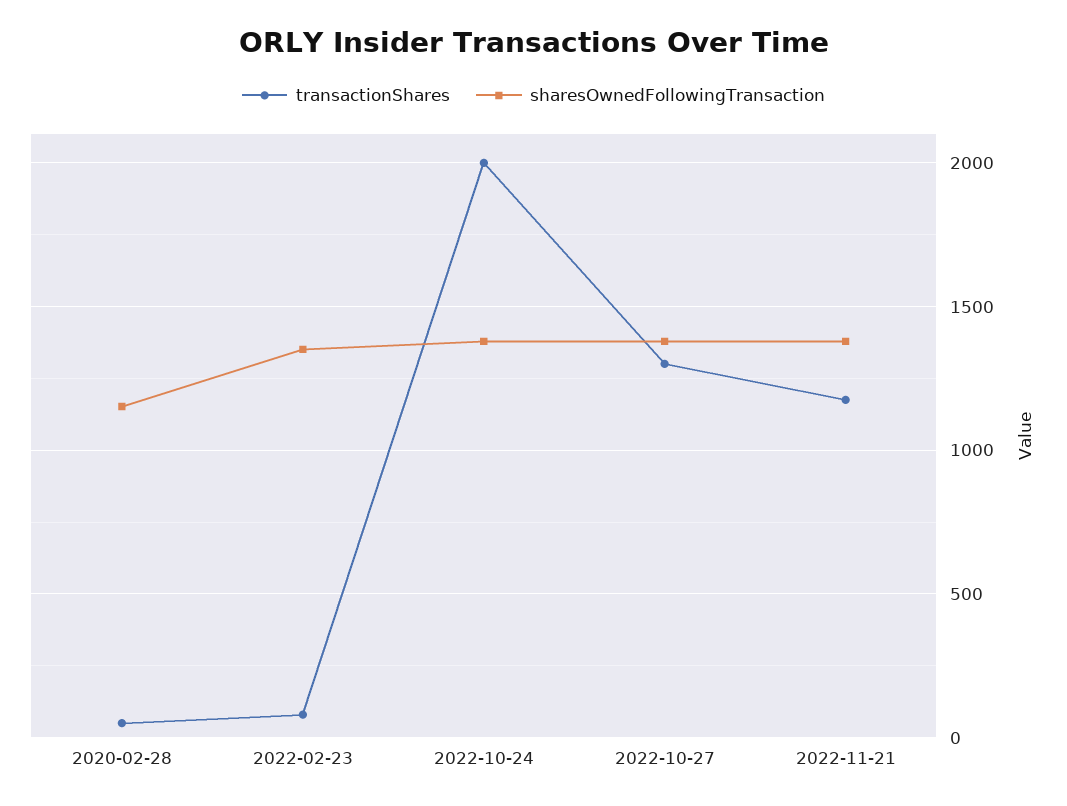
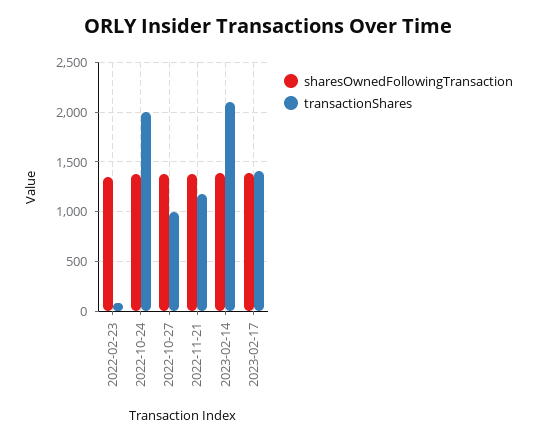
transactionShares, 2020-02-28: 50 -> none
sharesOwnedFollowingTransaction, 2020-02-28: 1150 -> none
transactionShares, 2022-10-27: 1300 -> 1000
sharesOwnedFollowingTransaction, 2023-02-14: none -> 1400
transactionShares, 2023-02-14: none -> 2100
sharesOwnedFollowingTransaction, 2023-02-17: none -> 1400
transactionShares, 2023-02-17: none -> 1400

